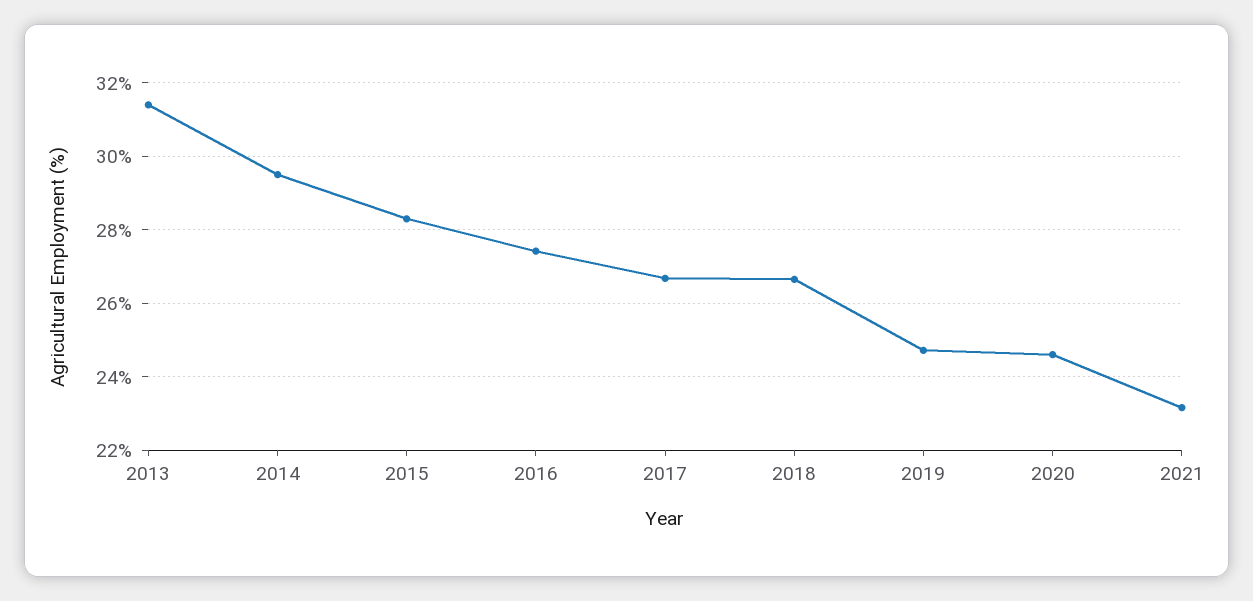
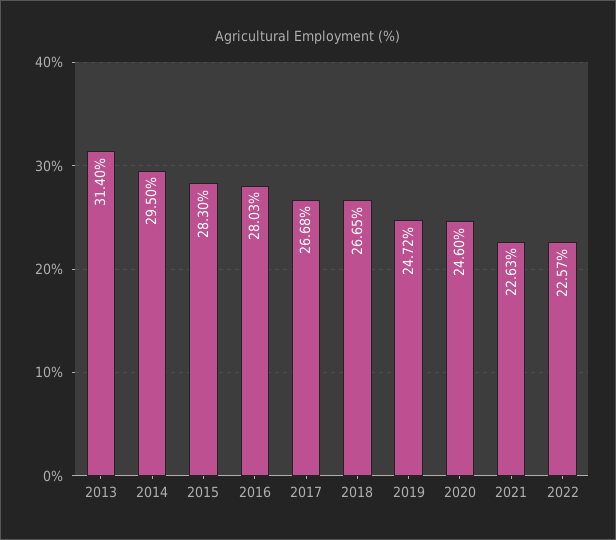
2016: 27.4 -> 28.03
2021: 23.2 -> 22.63
2022: none -> 22.57

